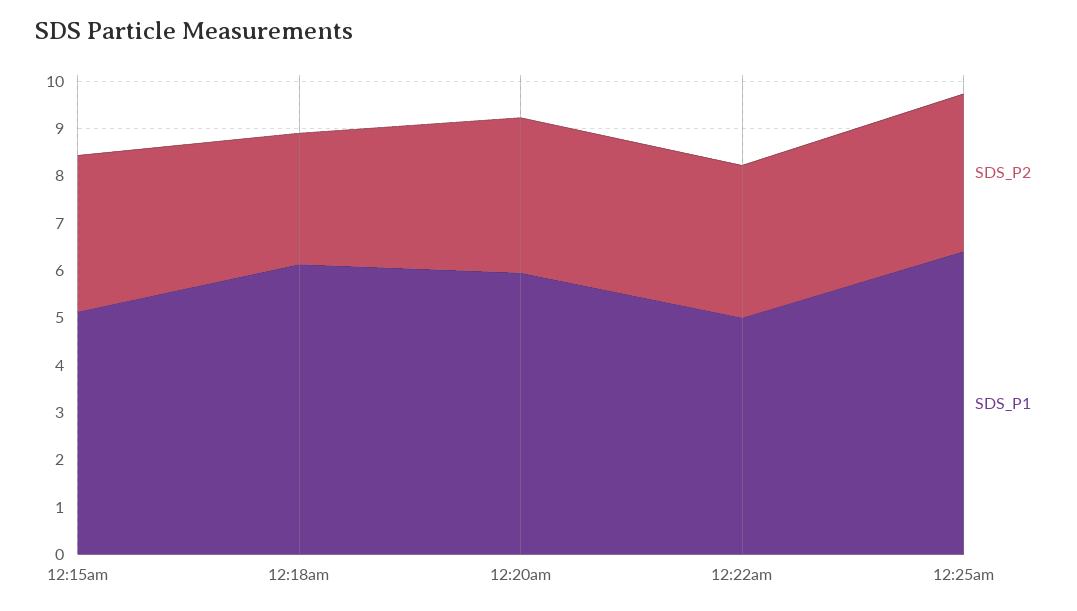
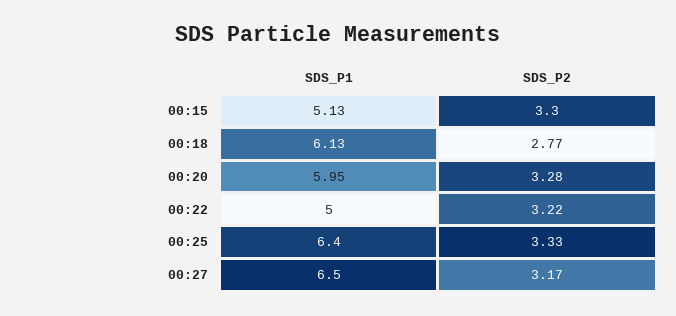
SDS_P1, 00:27: none -> 6.5
SDS_P2, 00:27: none -> 3.17

